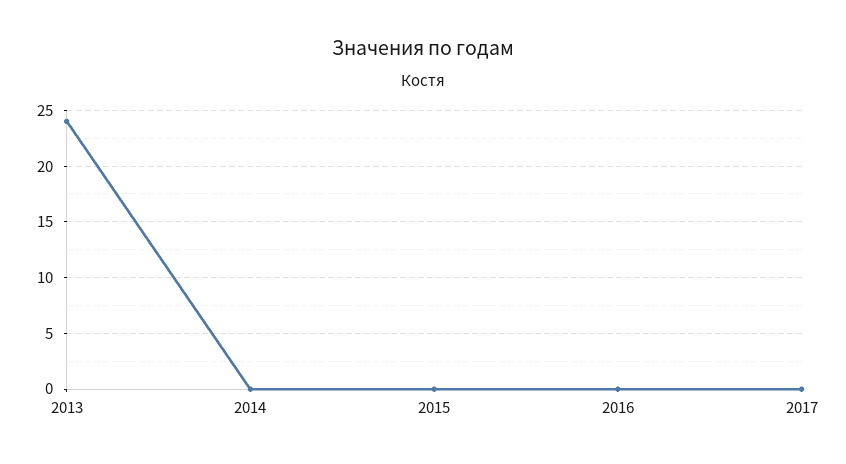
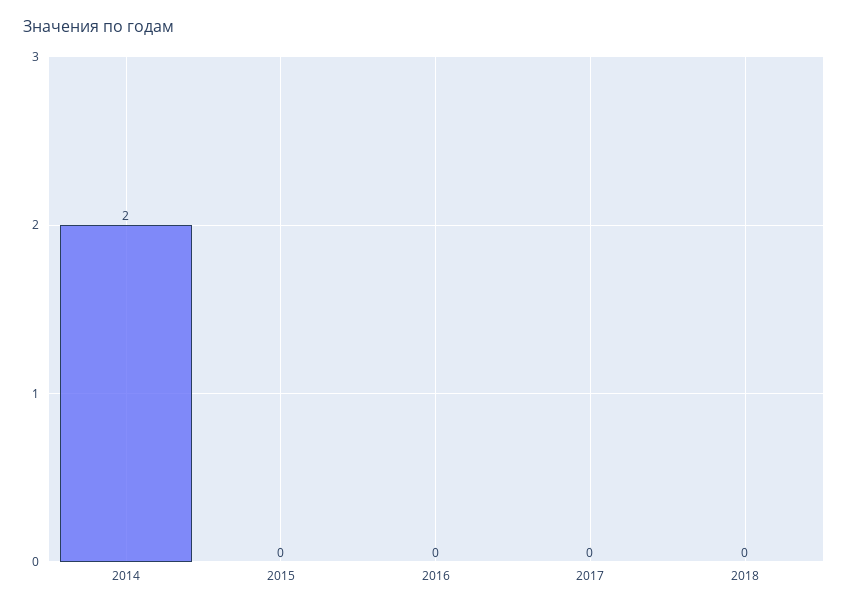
2013: 24 -> none
2014: 0 -> 2
2018: none -> 0

